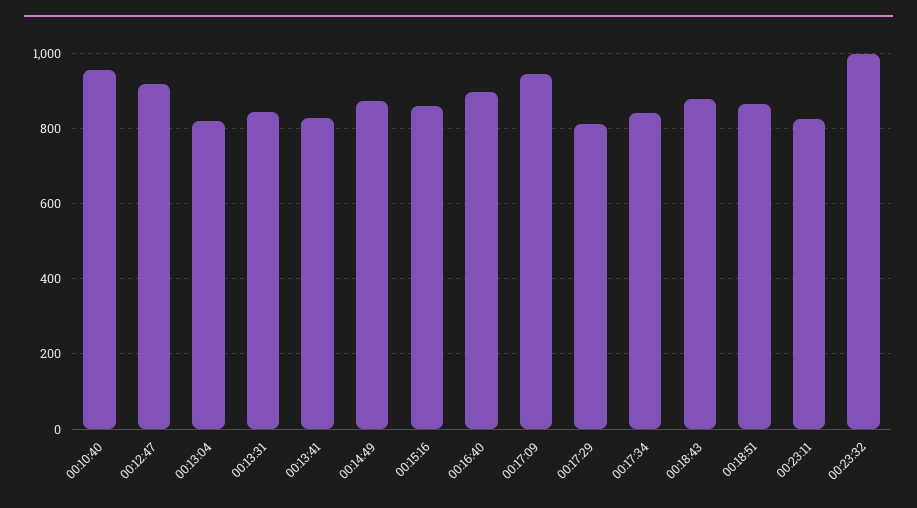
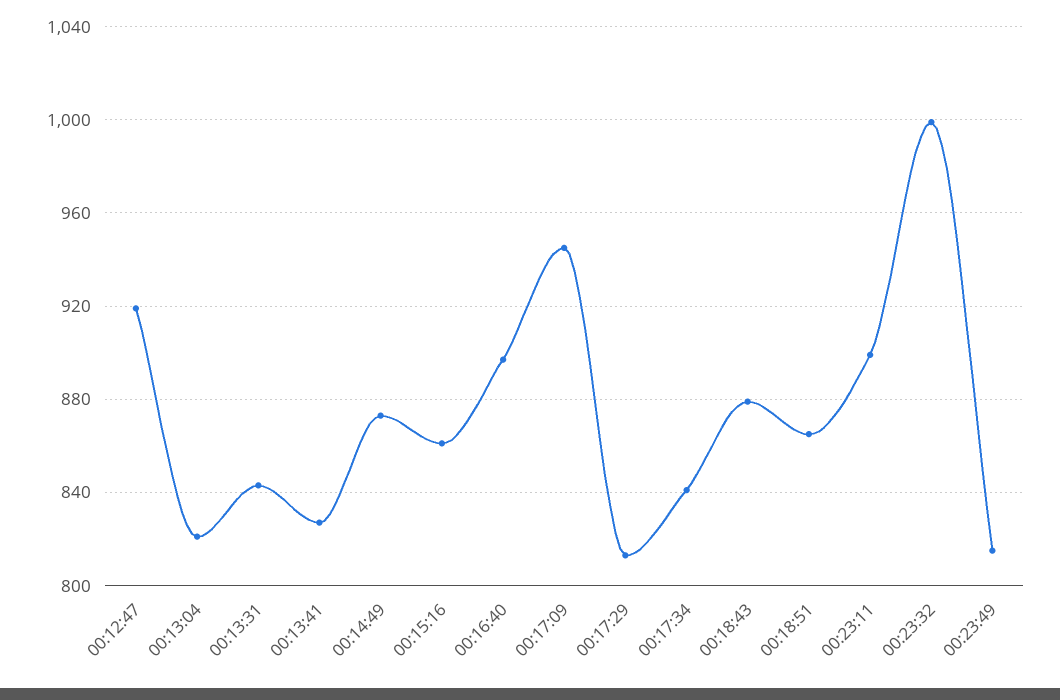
00:10:40: 960 -> none
00:23:11: 820 -> 900
00:23:49: none -> 815

